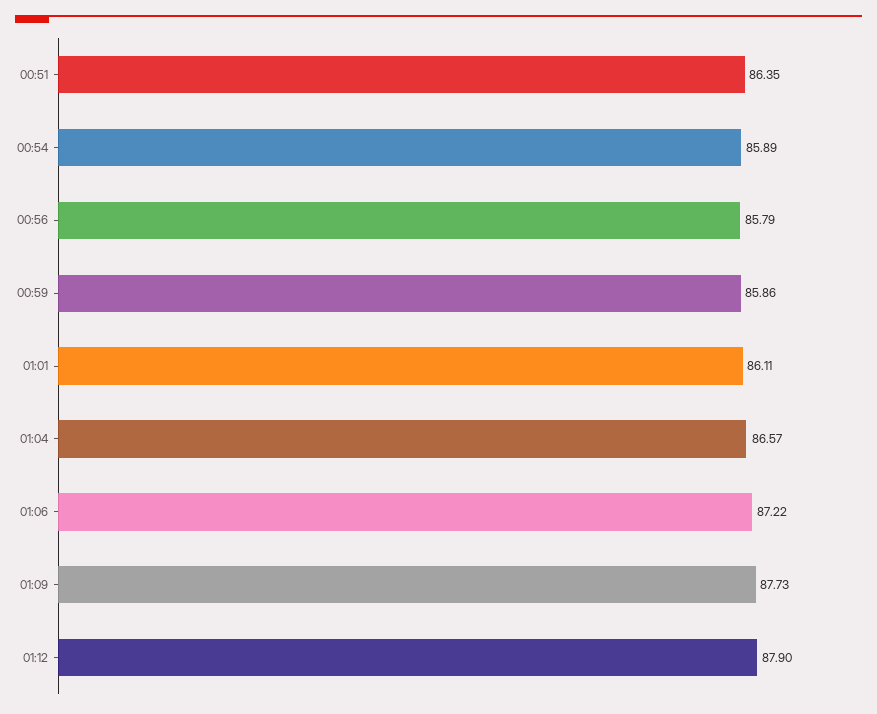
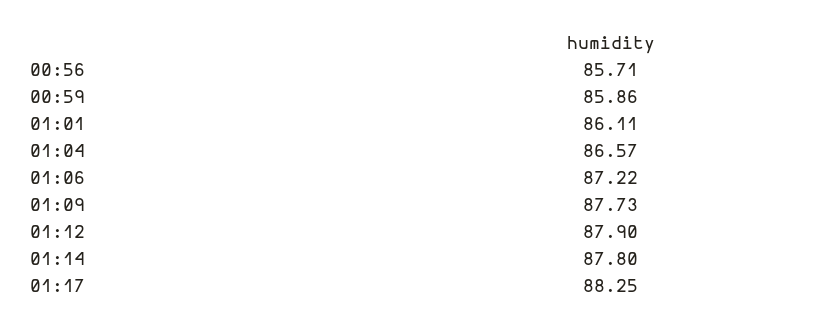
00:51: 86.35 -> none
00:54: 85.89 -> none
00:56: 85.79 -> 85.71
01:14: none -> 87.8
01:17: none -> 88.25

